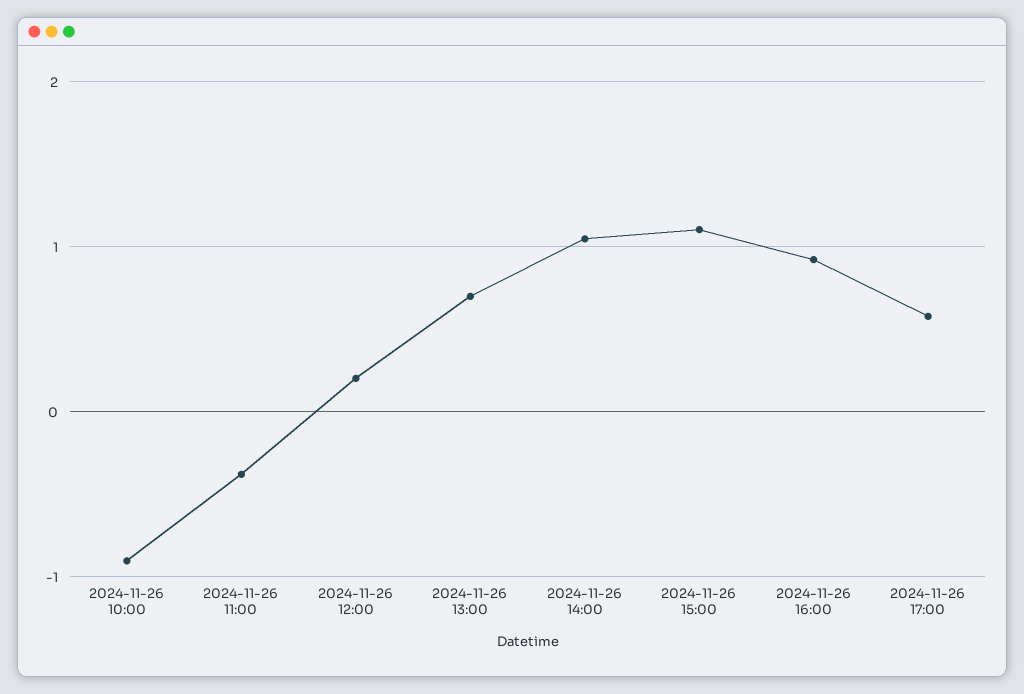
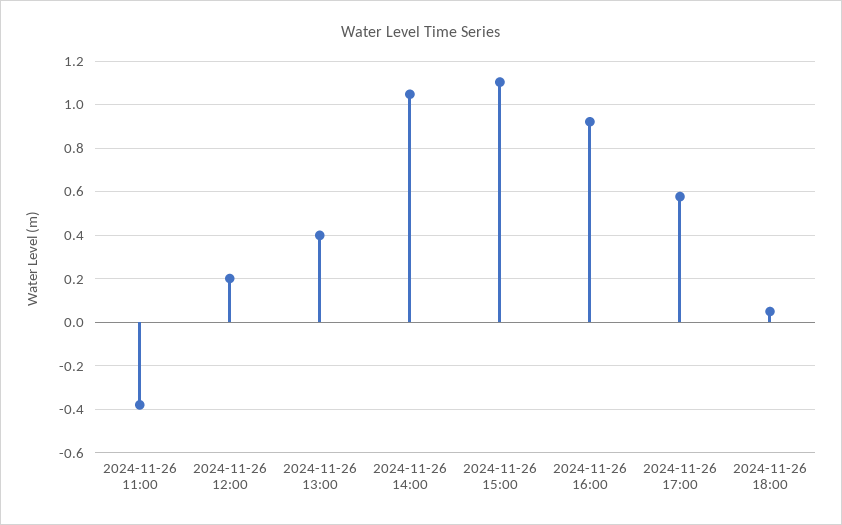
2024-11-26 10:00: -0.9 -> none
2024-11-26 13:00: 0.7 -> 0.4
2024-11-26 18:00: none -> 0.05

